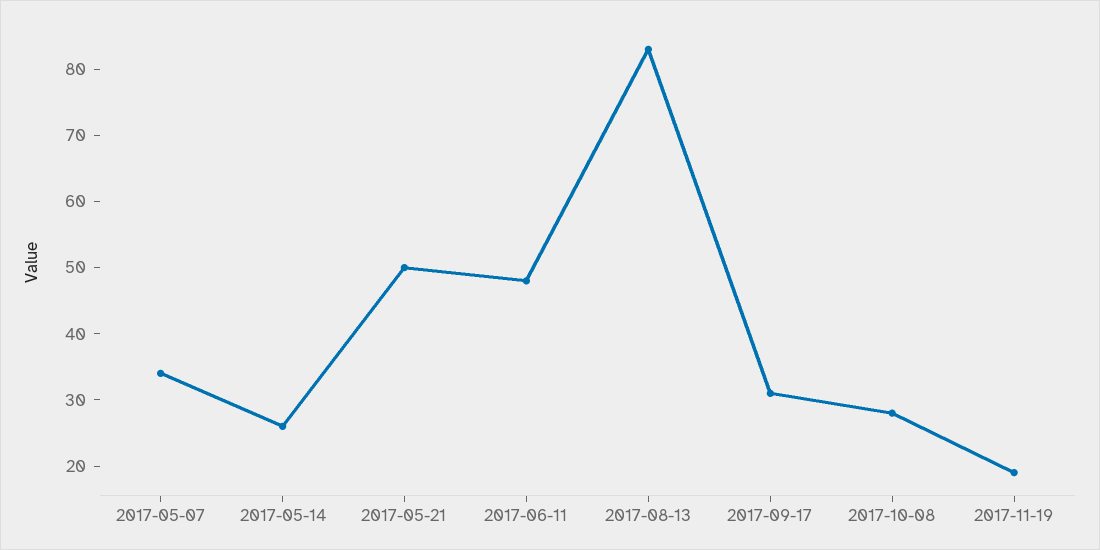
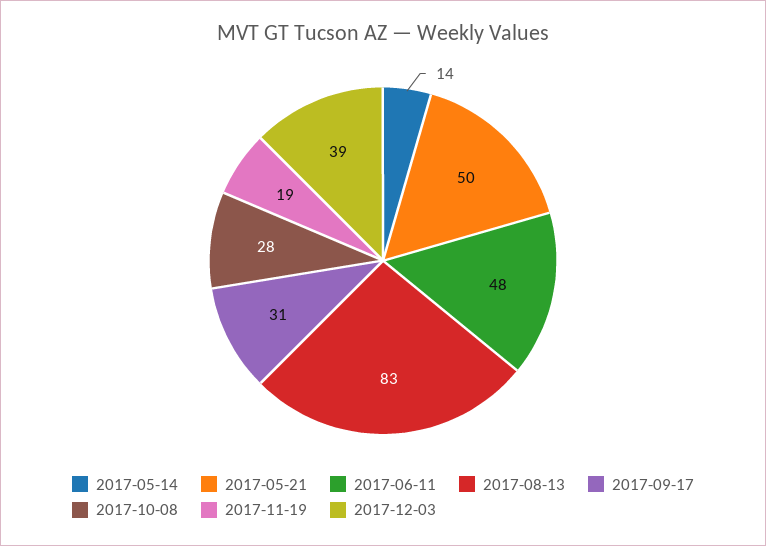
2017-05-07: 35 -> none
2017-05-14: 25 -> 14
2017-12-03: none -> 39

